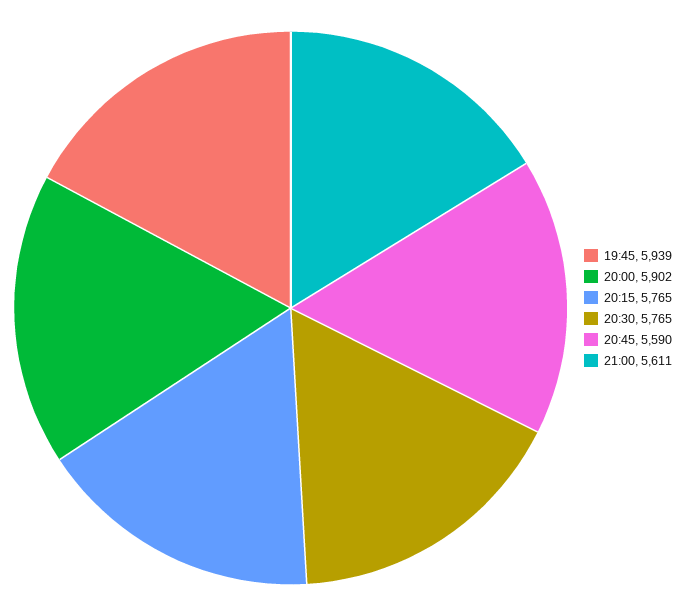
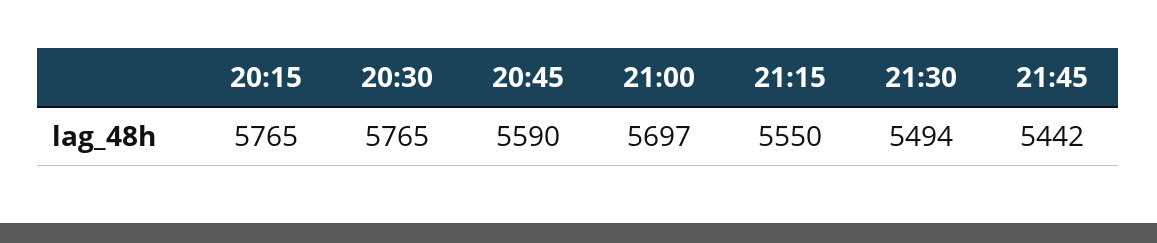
19:45: 5939 -> none
20:00: 5902 -> none
21:00: 5611 -> 5697
21:15: none -> 5550
21:30: none -> 5494
21:45: none -> 5442

